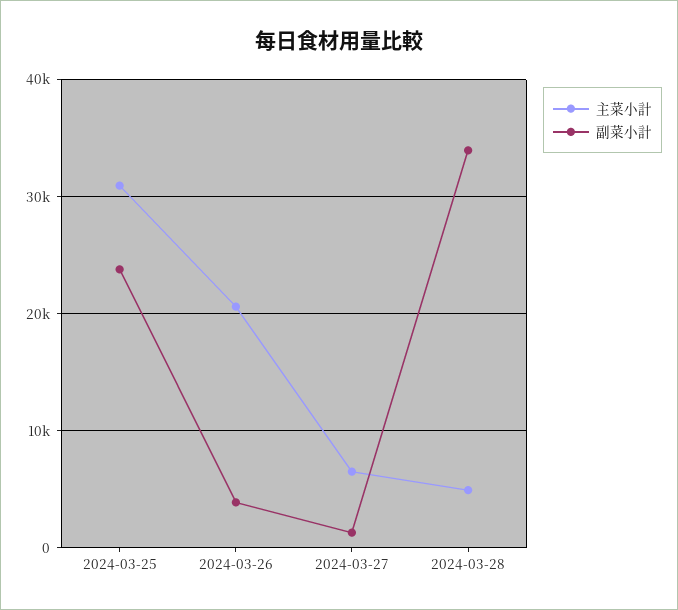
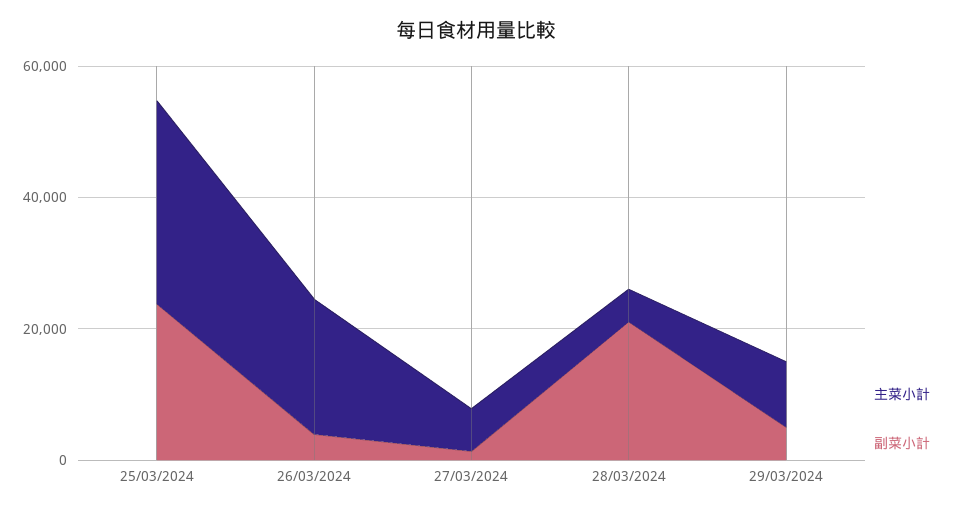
副菜小計, 2024-03-28: 34000 -> 20000
主菜小計, 29/03/2024: none -> 10000
副菜小計, 29/03/2024: none -> 5000

